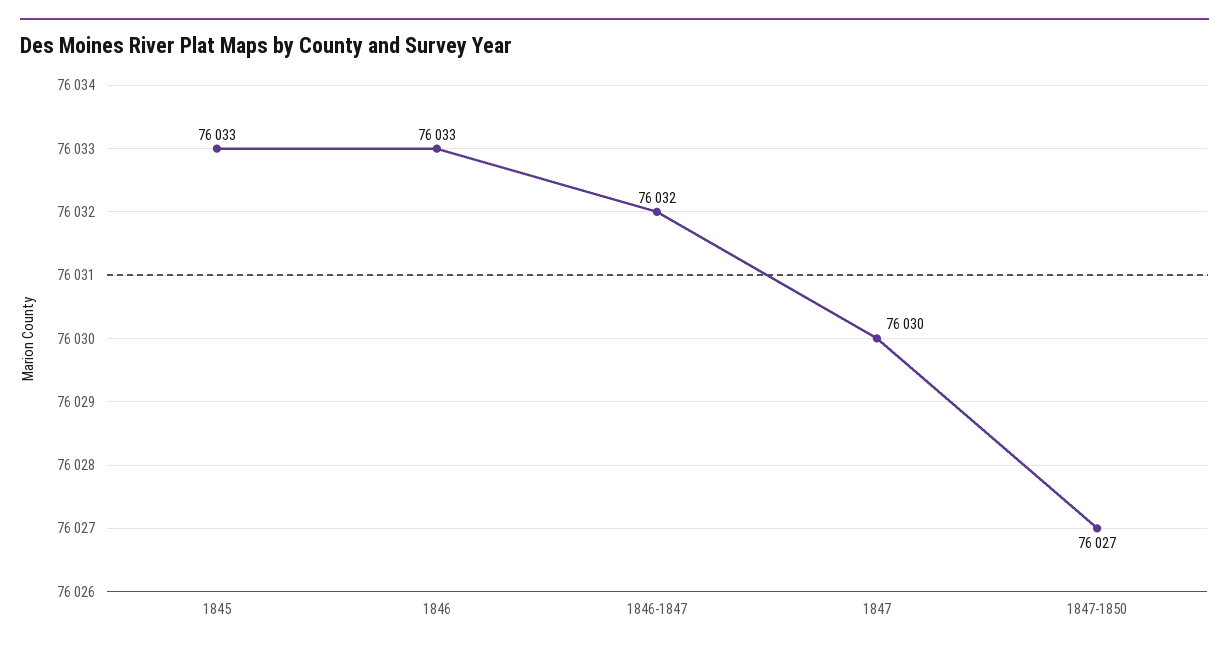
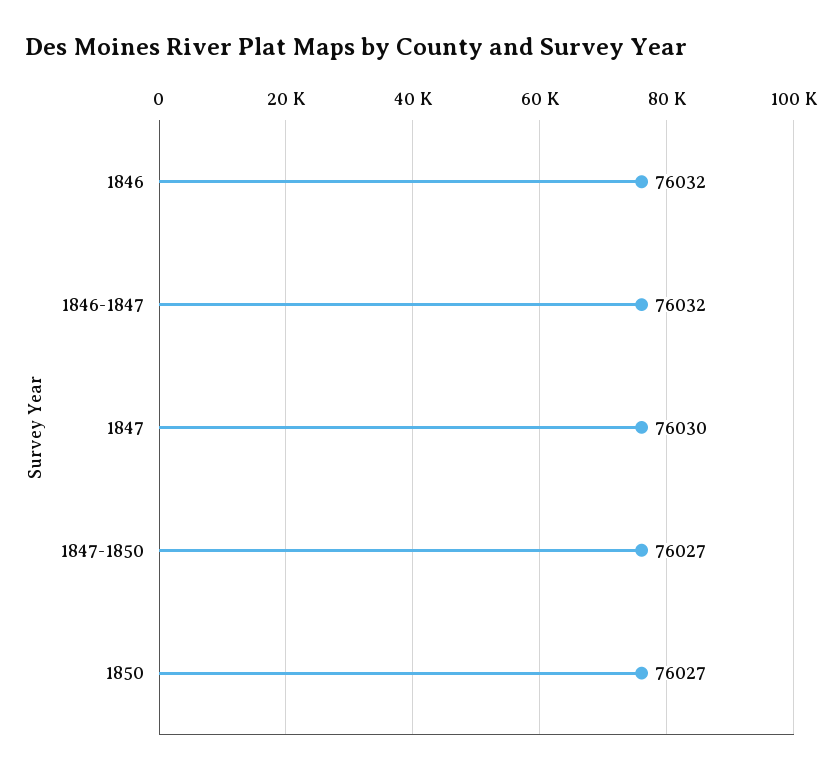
1845: 76033 -> none
1846: 76033 -> 76032
1850: none -> 76027

